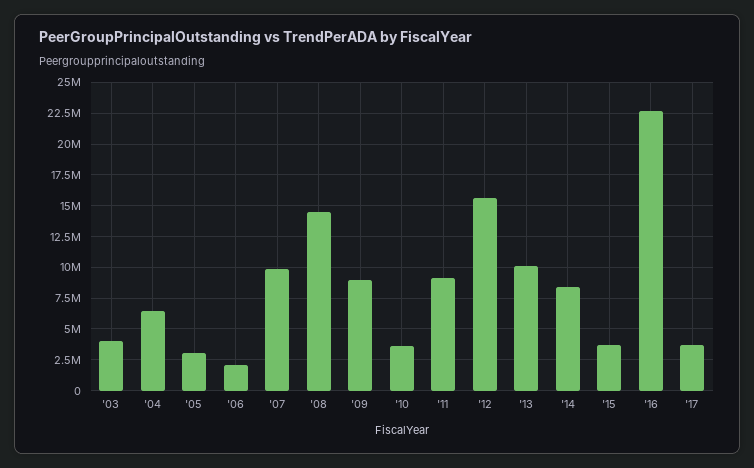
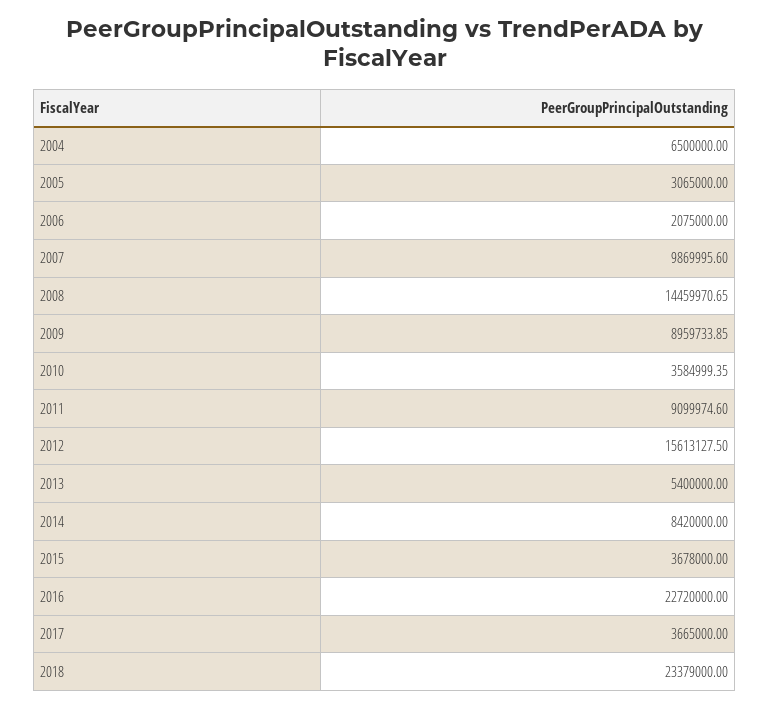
'03: 4000000 -> none
'13: 10000000 -> 5400000
2018: none -> 23379000

